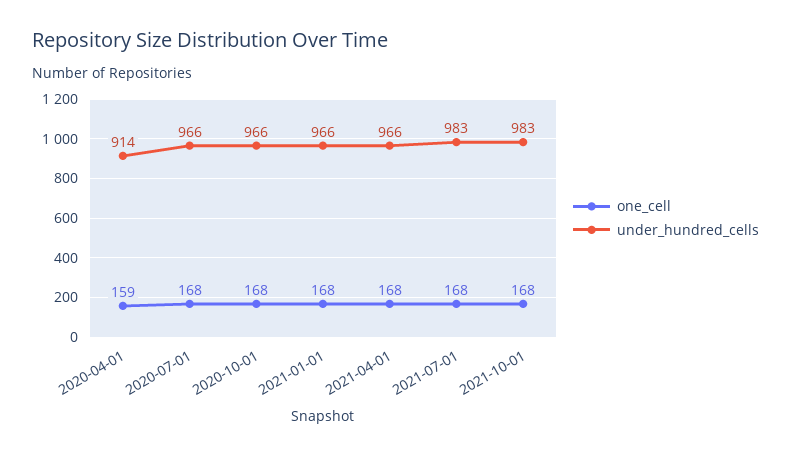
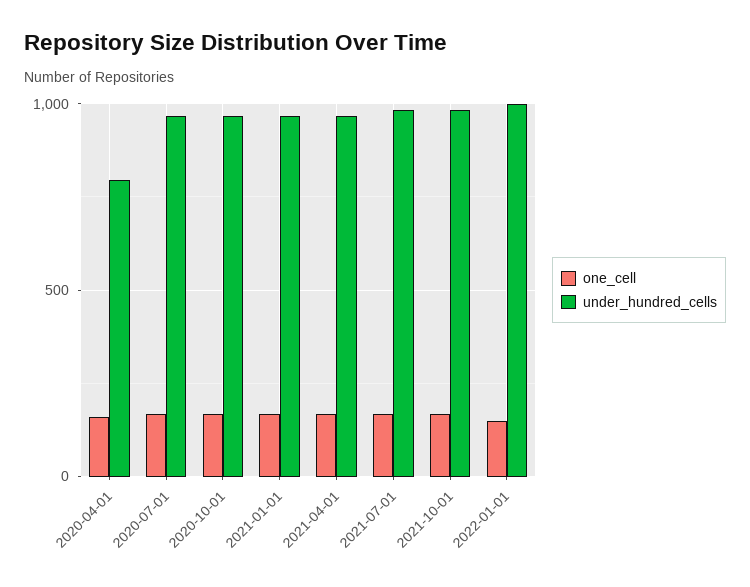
under_hundred_cells, 2020-04-01: 914 -> 800
one_cell, 2022-01-01: none -> 150
under_hundred_cells, 2022-01-01: none -> 1000

